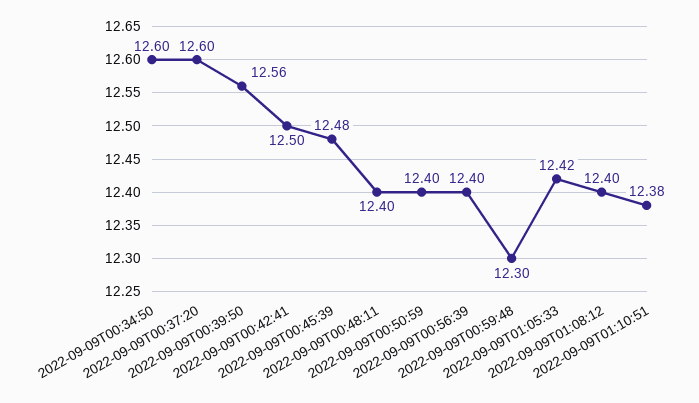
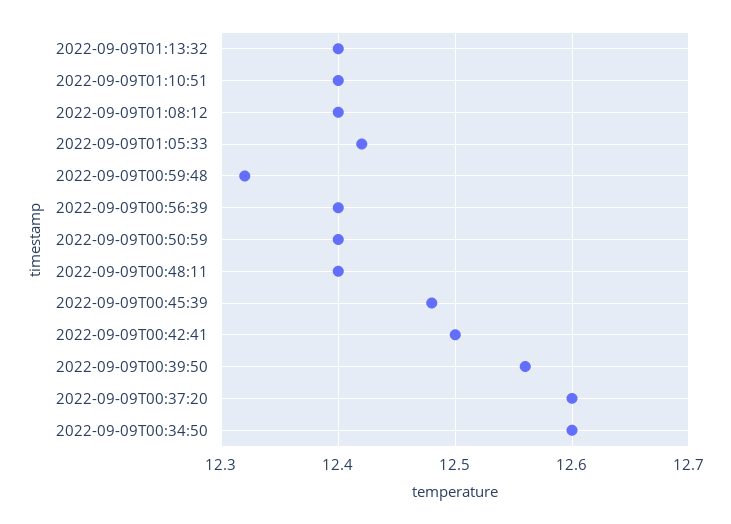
2022-09-09T00:59:48: 12.3 -> 12.32
2022-09-09T01:10:51: 12.38 -> 12.4
2022-09-09T01:13:32: none -> 12.4

